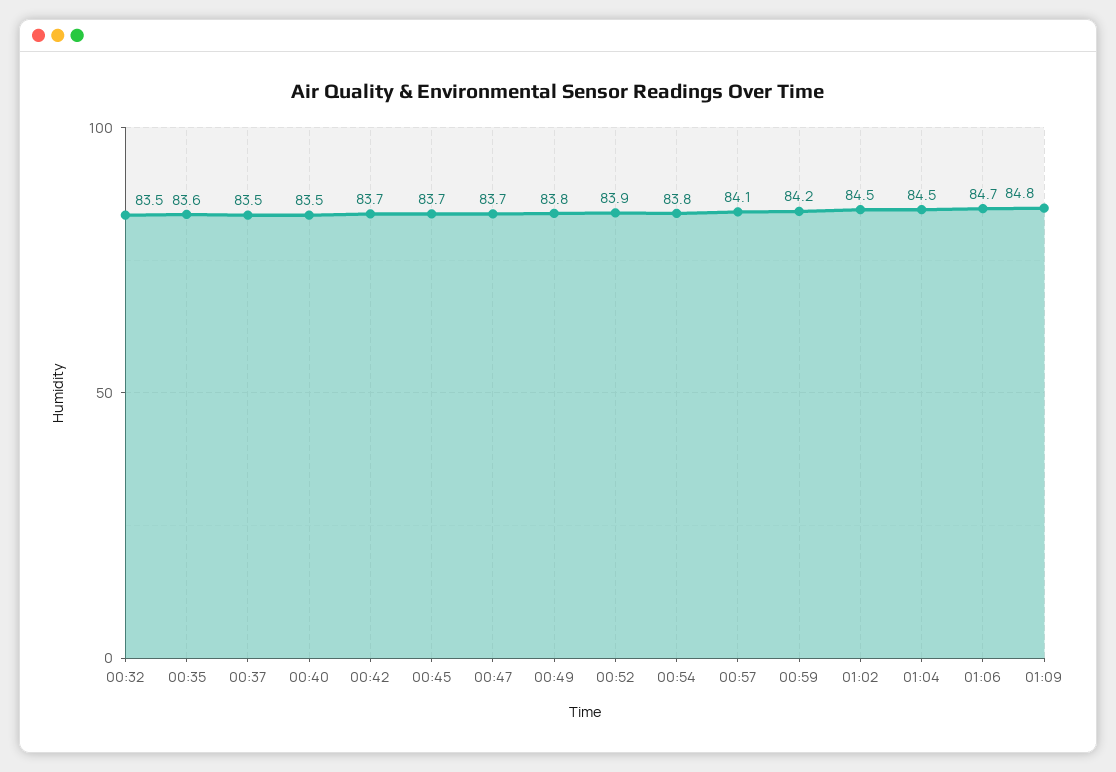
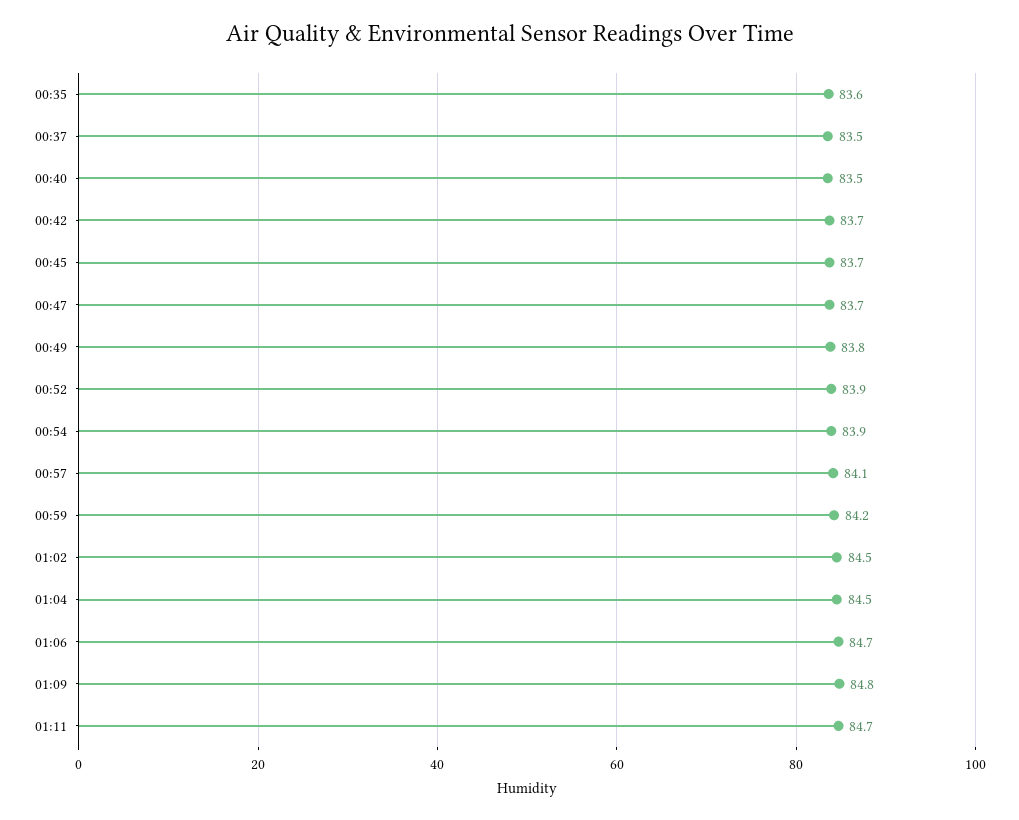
00:32: 83.5 -> none
00:54: 83.8 -> 83.9
01:11: none -> 84.7

